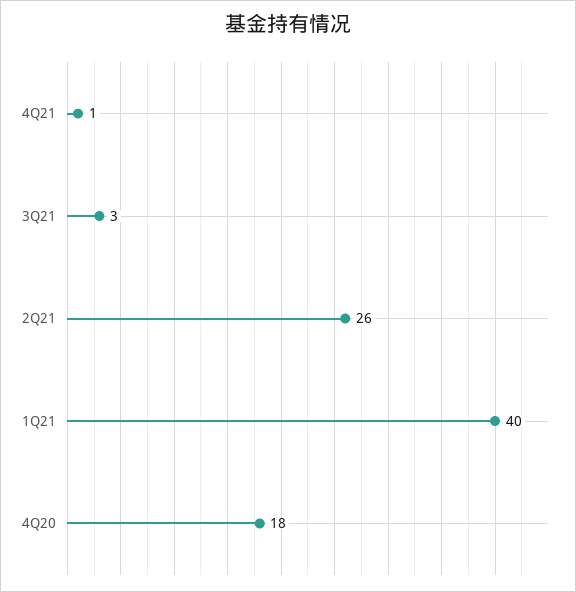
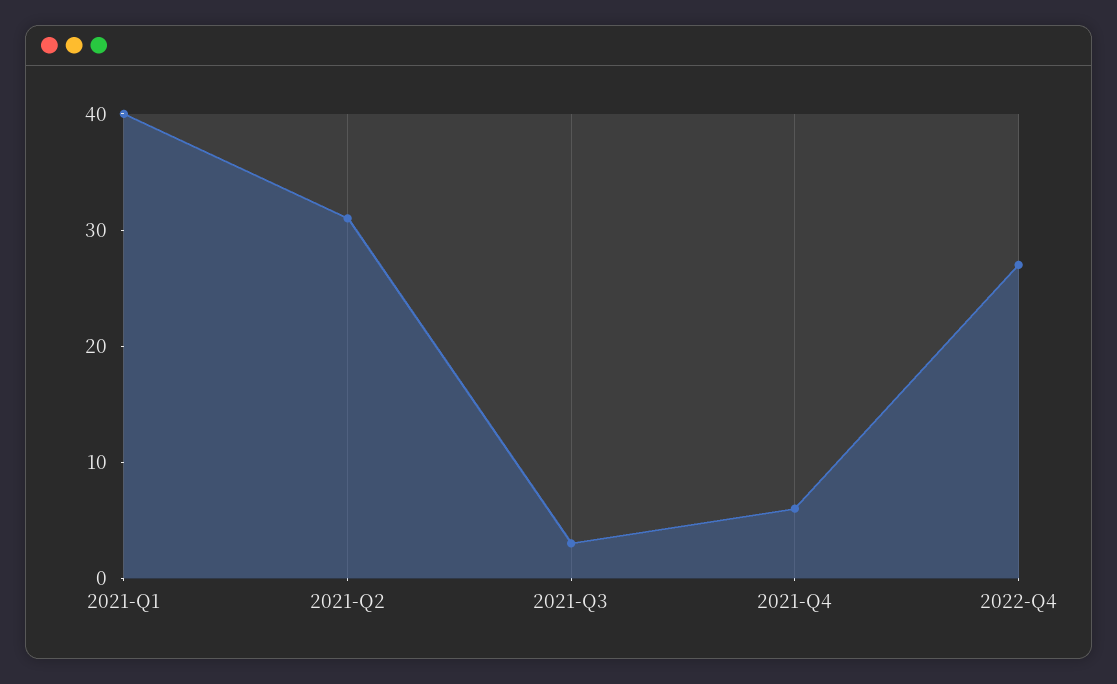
4Q21: 1 -> 6
2Q21: 26 -> 31
4Q20: 18 -> none
2022-Q4: none -> 27

